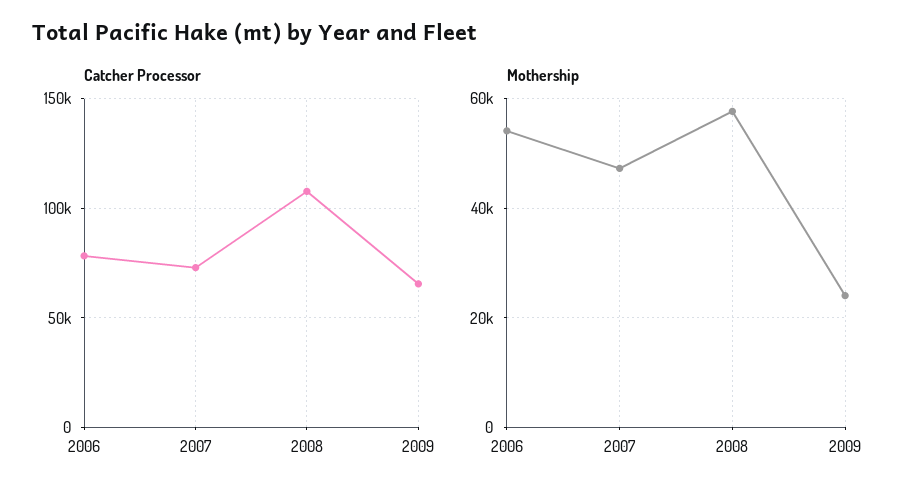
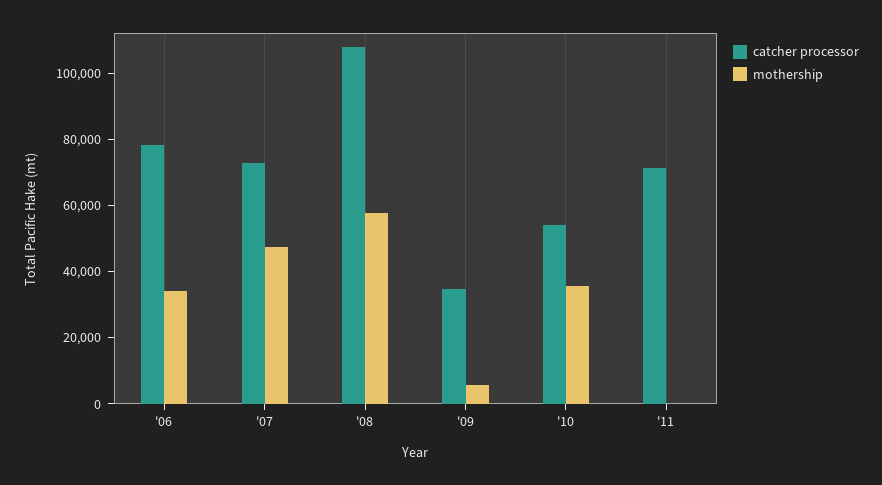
Catcher Processor, 2009: 65000 -> 35000
Mothership, 2006: 54000 -> 35000
Mothership, 2009: 24000 -> 5000
Catcher Processor, '10: none -> 55000
Mothership, '10: none -> 35000
Catcher Processor, '11: none -> 70000
Mothership, '11: none -> 0

